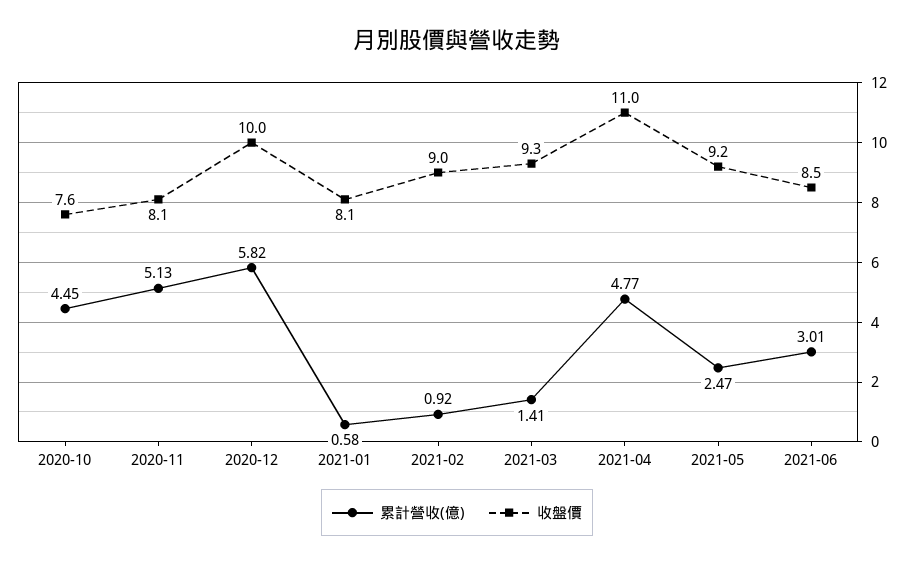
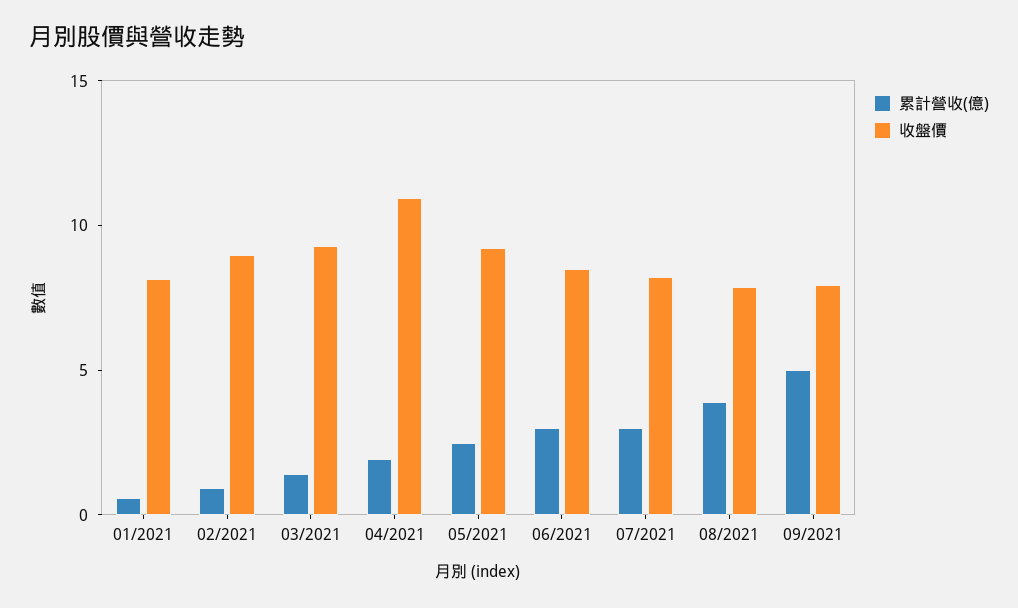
累計營收(億), 2020-10: 4.45 -> none
收盤價, 2020-10: 7.6 -> none
累計營收(億), 2020-11: 5.13 -> none
收盤價, 2020-11: 8.1 -> none
累計營收(億), 2020-12: 5.82 -> none
收盤價, 2020-12: 10 -> none
累計營收(億), 2021-04: 4.77 -> 2
累計營收(億), 07/2021: none -> 3
收盤價, 07/2021: none -> 8
累計營收(億), 08/2021: none -> 4
收盤價, 08/2021: none -> 8
累計營收(億), 09/2021: none -> 5
收盤價, 09/2021: none -> 8

